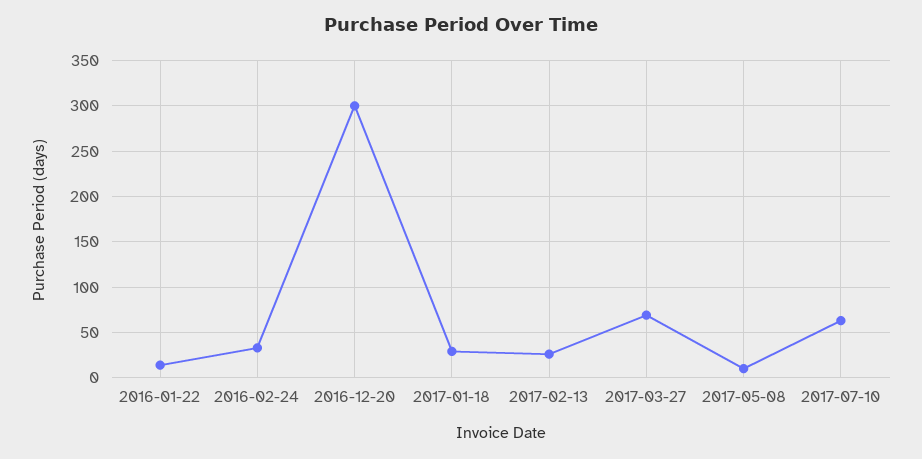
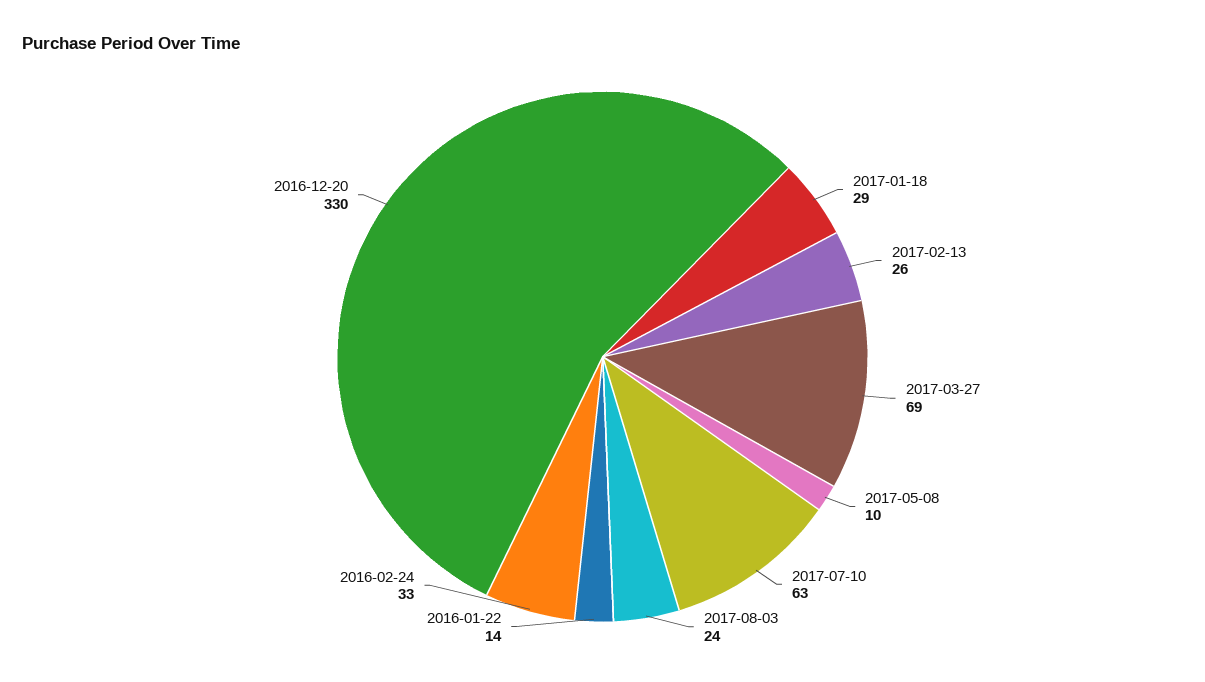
2016-12-20: 300 -> 330
2017-08-03: none -> 24

